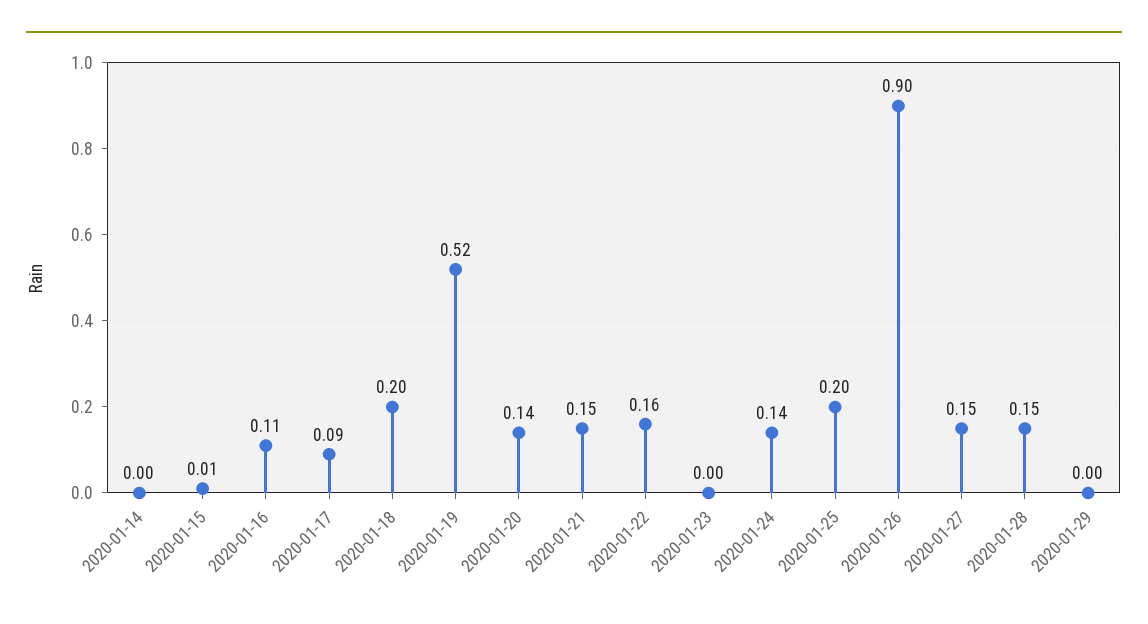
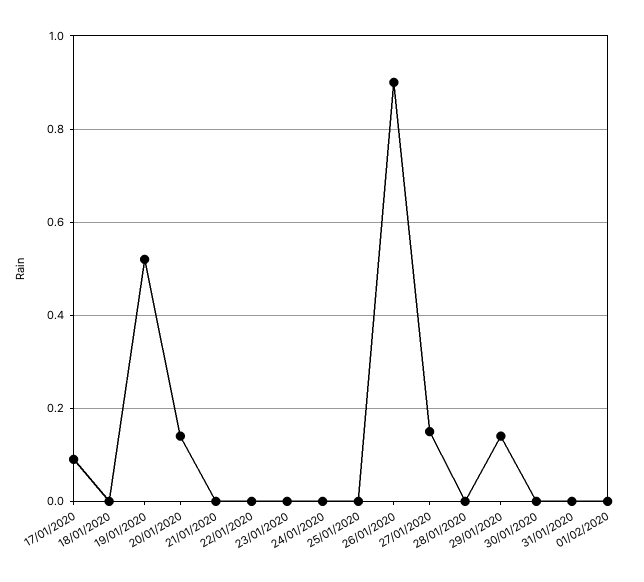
2020-01-14: 0 -> none
2020-01-15: 0.01 -> none
2020-01-16: 0.11 -> none
2020-01-18: 0.2 -> 0
2020-01-21: 0.15 -> 0
2020-01-22: 0.16 -> 0
2020-01-24: 0.14 -> 0
2020-01-25: 0.2 -> 0
2020-01-28: 0.15 -> 0
2020-01-29: 0 -> 0.15
30/01/2020: none -> 0
31/01/2020: none -> 0
01/02/2020: none -> 0

